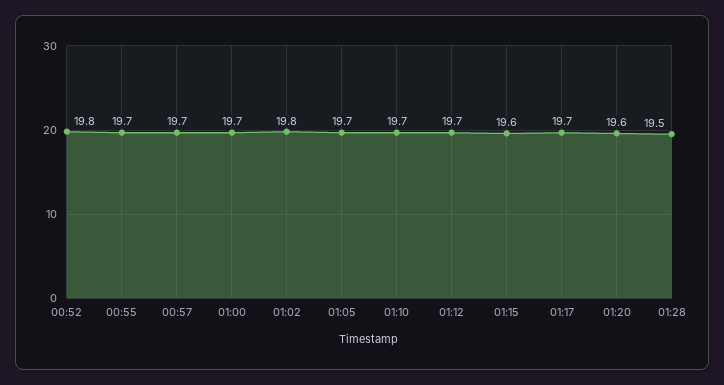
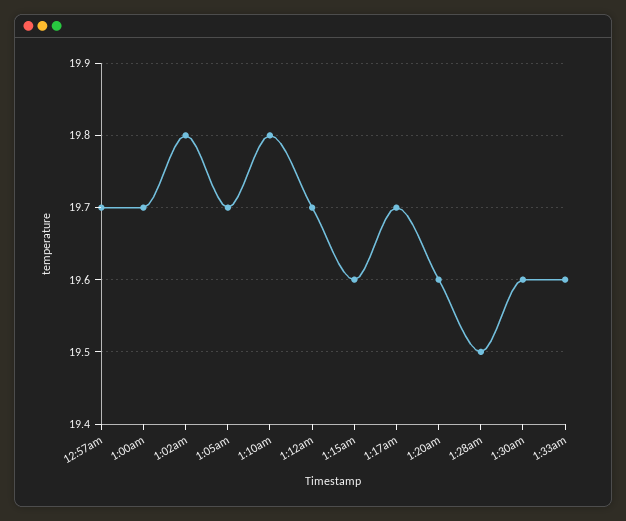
00:52: 19.8 -> none
00:55: 19.7 -> none
01:10: 19.7 -> 19.8
1:30am: none -> 19.6
1:33am: none -> 19.6

